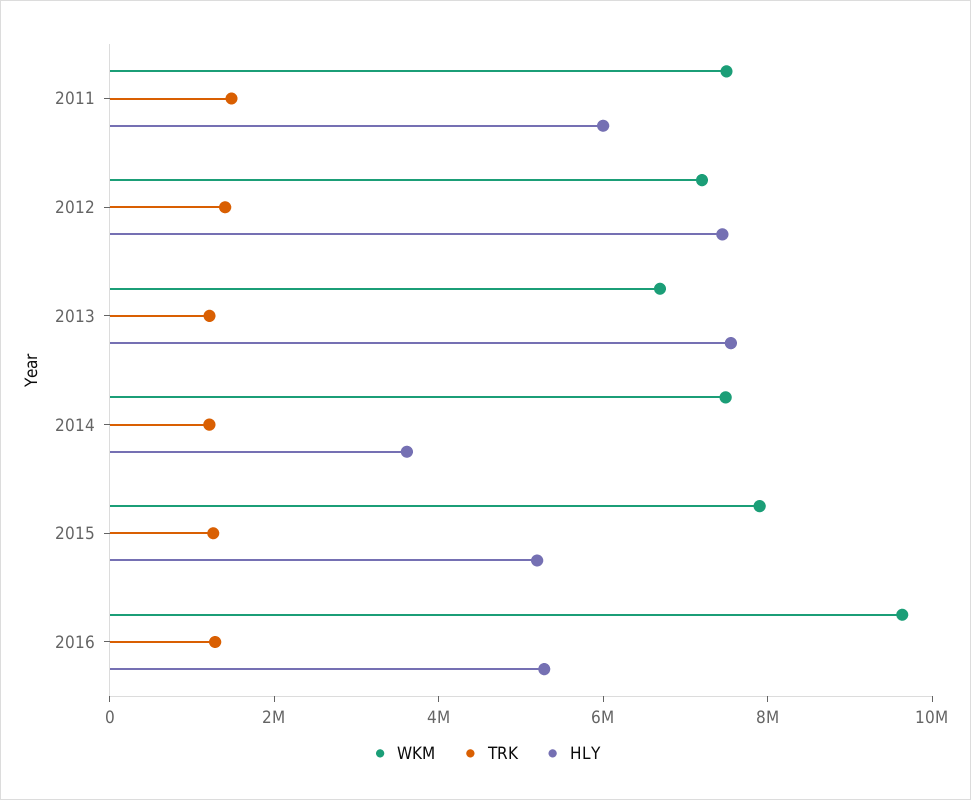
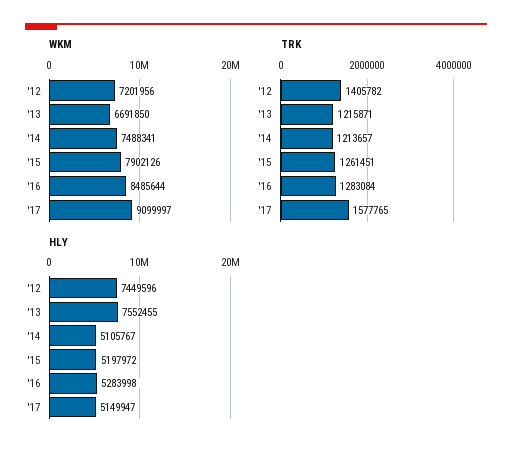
WKM, 2011: 7500000 -> none
TRK, 2011: 1500000 -> none
HLY, 2011: 6000000 -> none
HLY, 2014: 3500000 -> 5105767
WKM, 2016: 9500000 -> 8485644
WKM, '17: none -> 9099997
TRK, '17: none -> 1577765
HLY, '17: none -> 5149947

